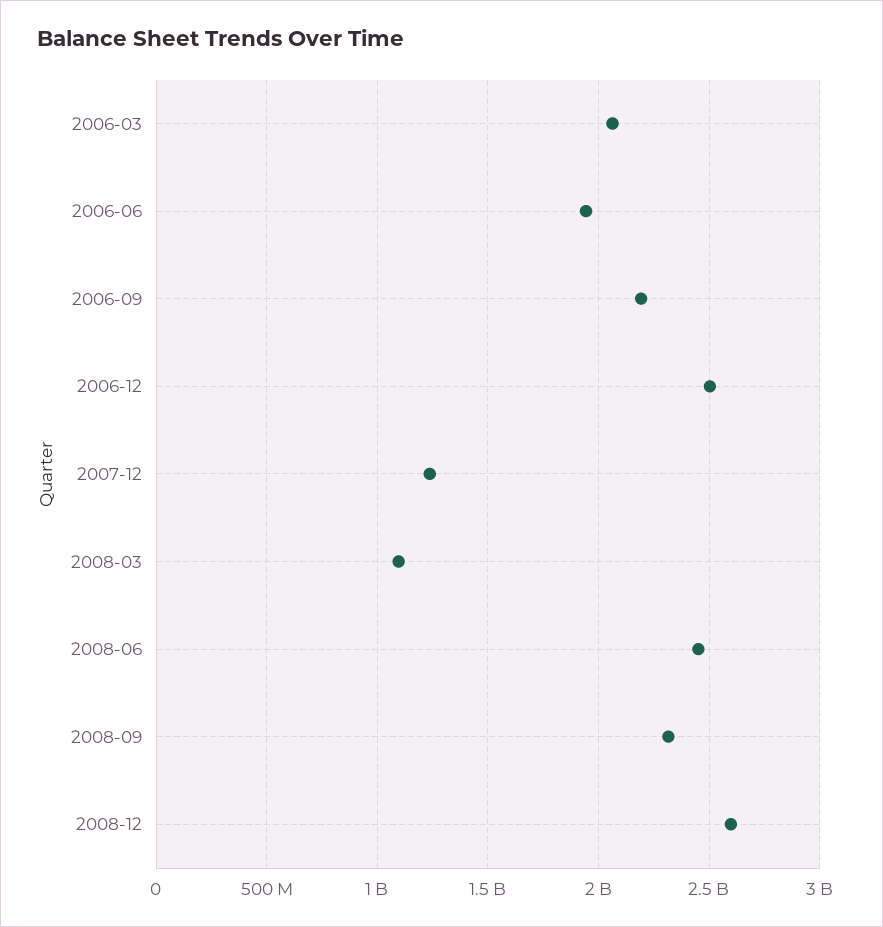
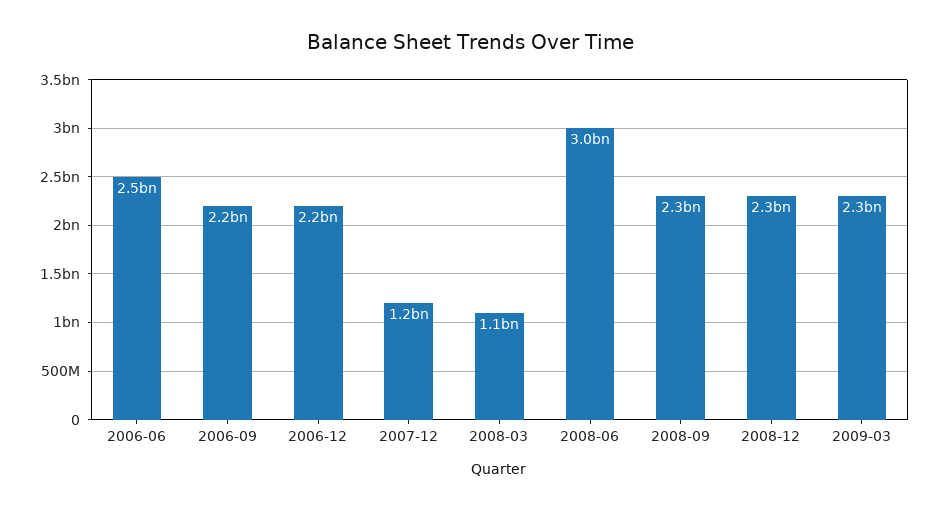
2006-03: 2050000000 -> none
2006-06: 1950000000 -> 2500000000
2006-12: 2500000000 -> 2200000000
2008-06: 2450000000 -> 3000000000
2008-12: 2600000000 -> 2300000000
2009-03: none -> 2300000000

